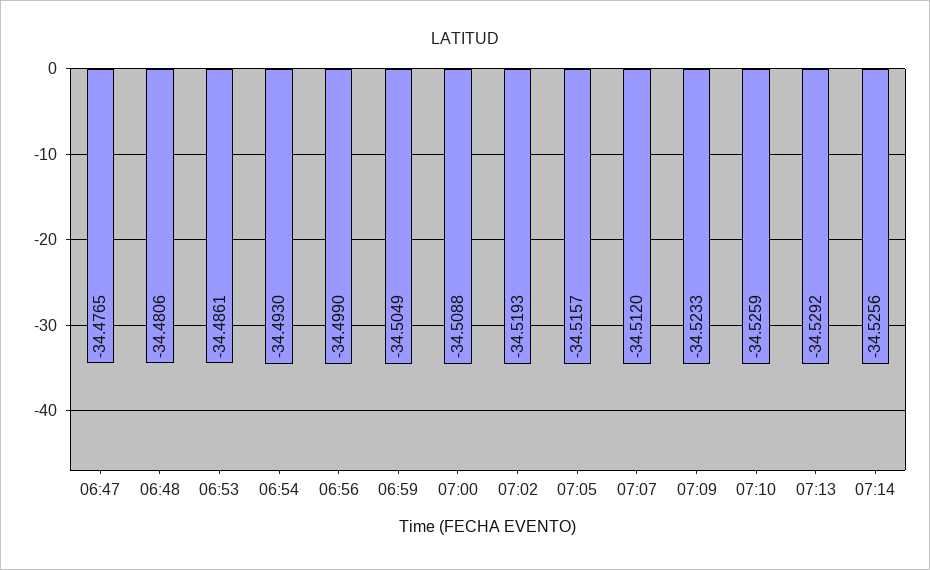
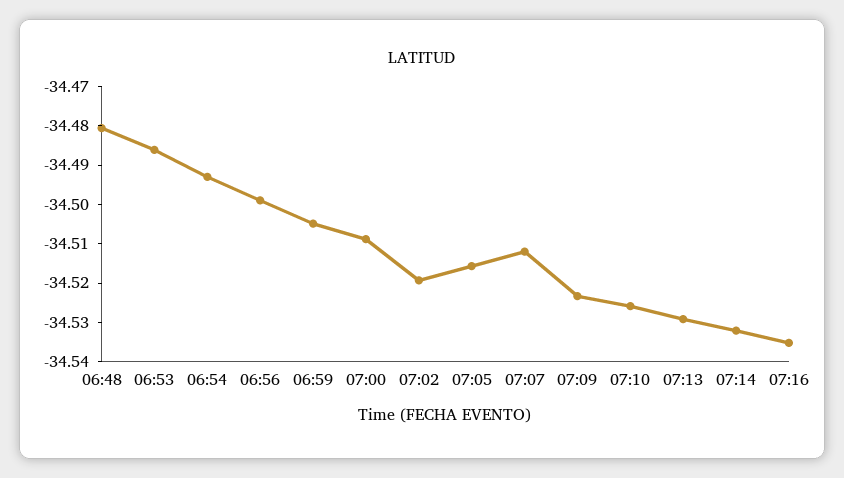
06:47: -34.4765 -> none
07:14: -34.5256 -> -34.5325
07:16: none -> -34.535

